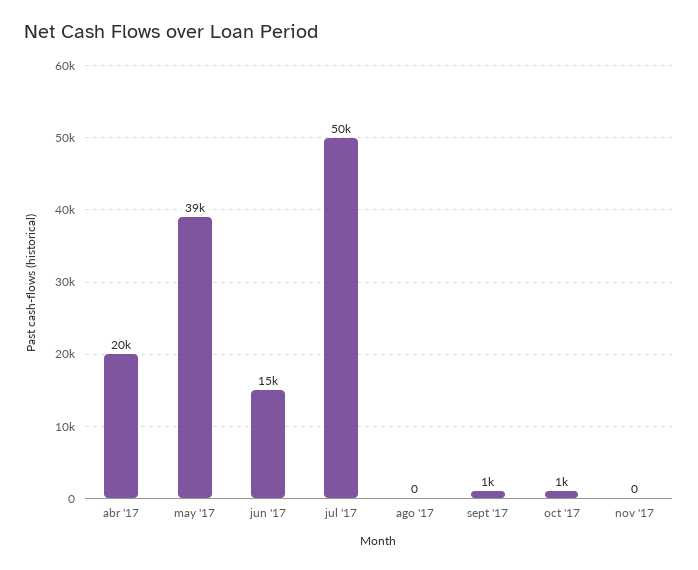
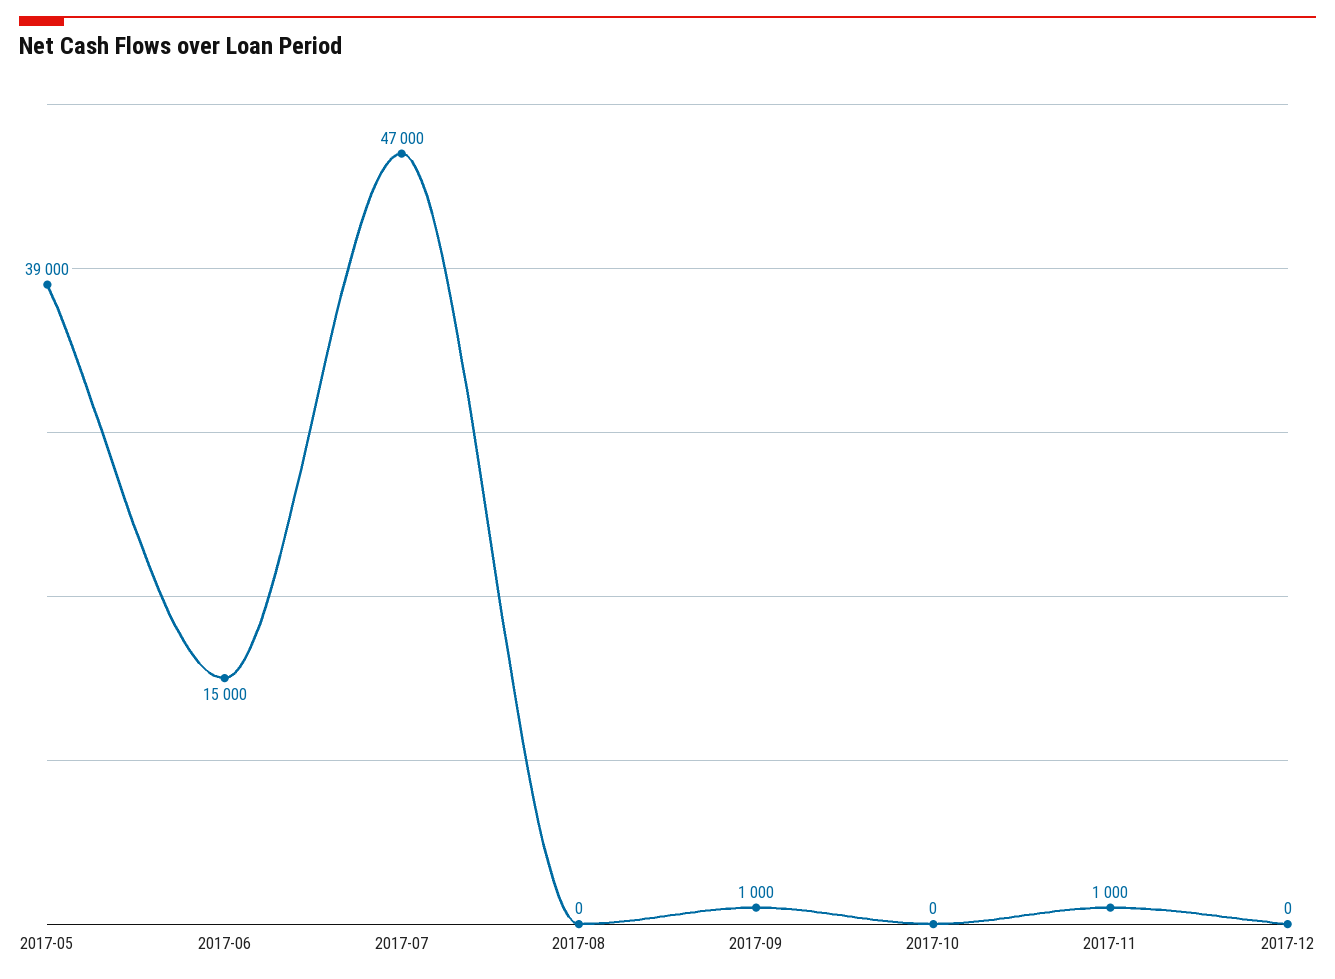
abr '17: 20000 -> none
jul '17: 50000 -> 47000
oct '17: 1000 -> 0
nov '17: 0 -> 1000
2017-12: none -> 0

